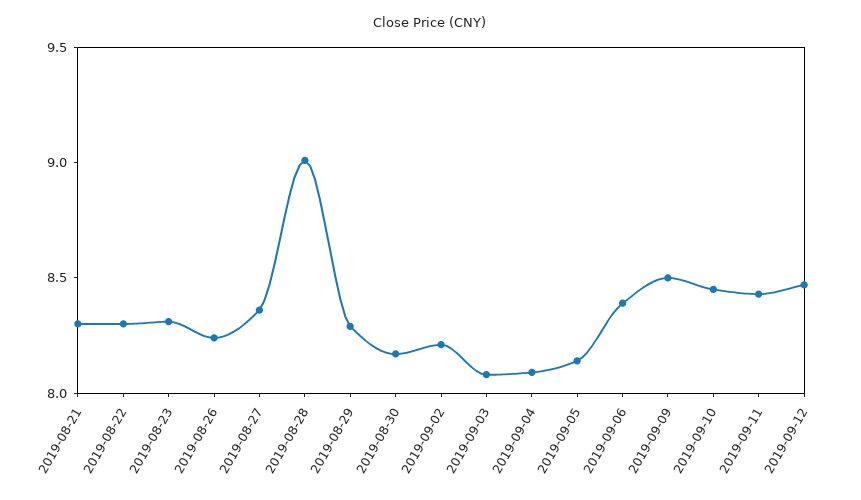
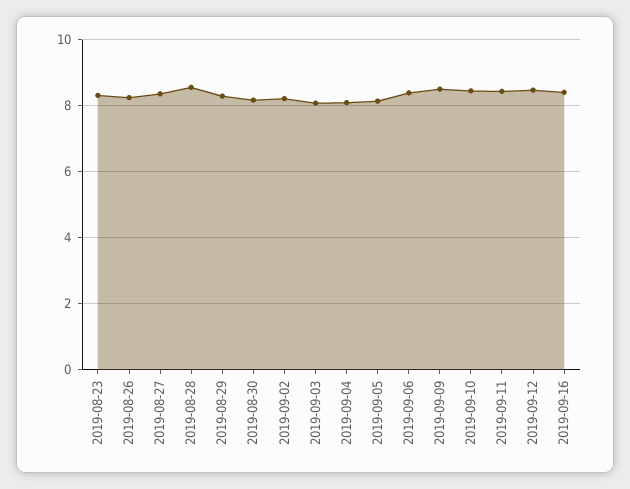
2019-08-21: 8.3 -> none
2019-08-22: 8.3 -> none
2019-08-28: 9 -> 8.6
2019-09-16: none -> 8.4

